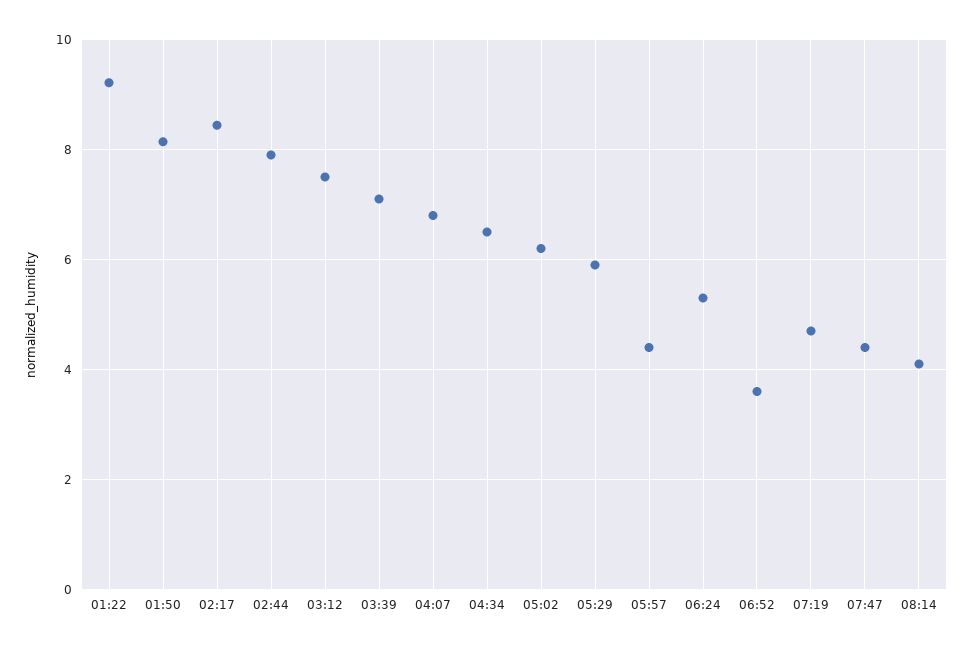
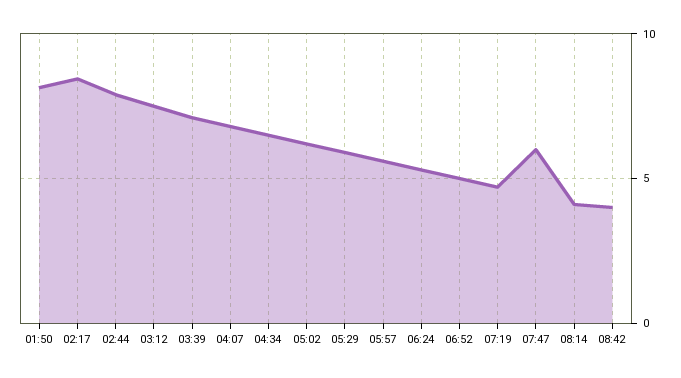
01:22: 9.2 -> none
05:57: 4.4 -> 5.5
06:52: 3.6 -> 5
07:47: 4.4 -> 6
08:42: none -> 4

